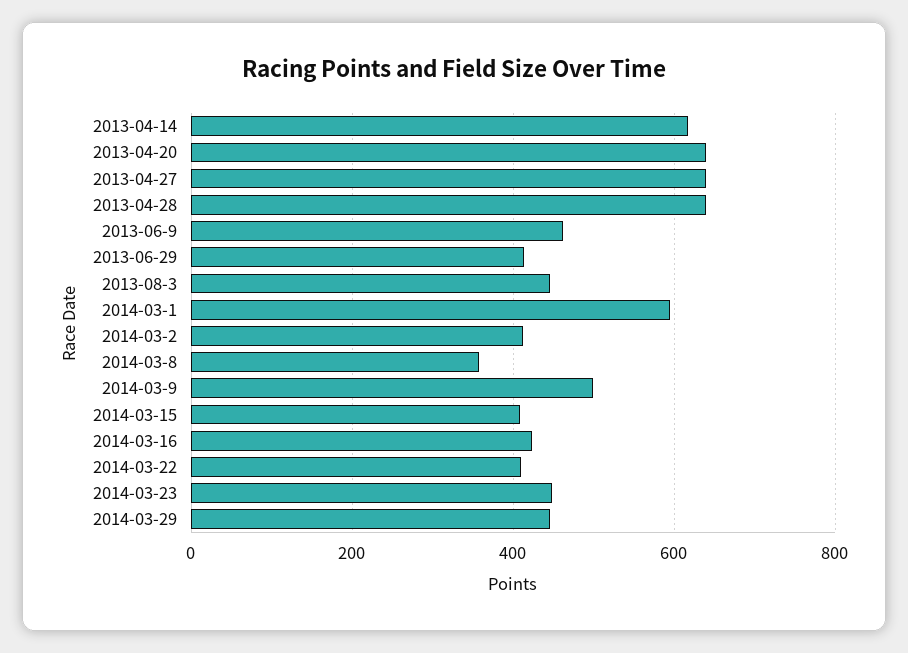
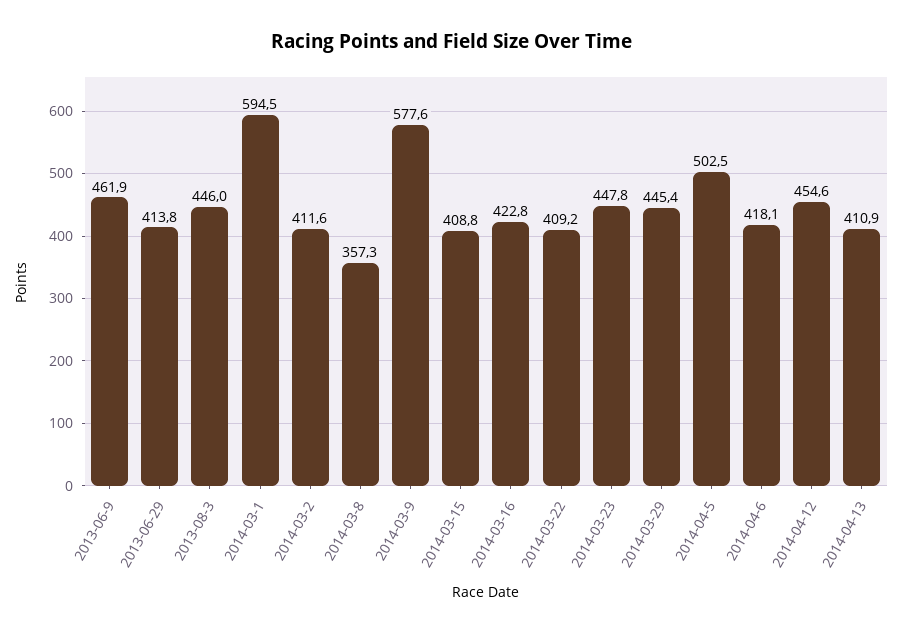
2013-04-14: 620 -> none
2013-04-20: 640 -> none
2013-04-27: 640 -> none
2013-04-28: 640 -> none
2014-03-9: 500 -> 577.6
2014-04-5: none -> 502.5
2014-04-6: none -> 418.1
2014-04-12: none -> 454.6
2014-04-13: none -> 410.9

